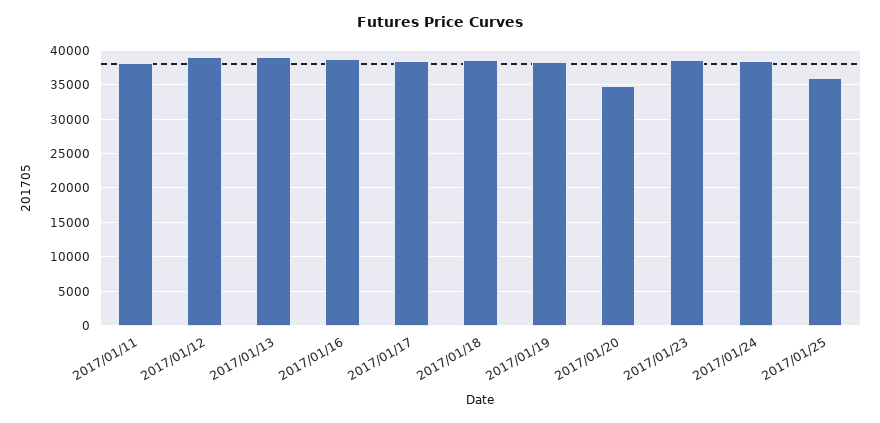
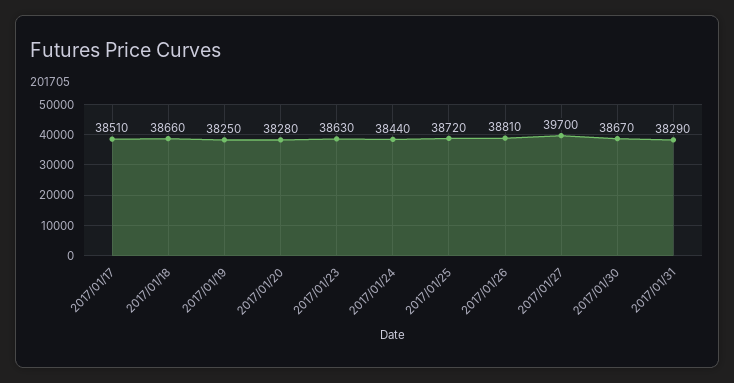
2017/01/11: 38000 -> none
2017/01/12: 39000 -> none
2017/01/13: 39000 -> none
2017/01/16: 39000 -> none
2017/01/20: 35000 -> 38280
2017/01/25: 36000 -> 38720
2017/01/26: none -> 38810
2017/01/27: none -> 39700
2017/01/30: none -> 38670
2017/01/31: none -> 38290

